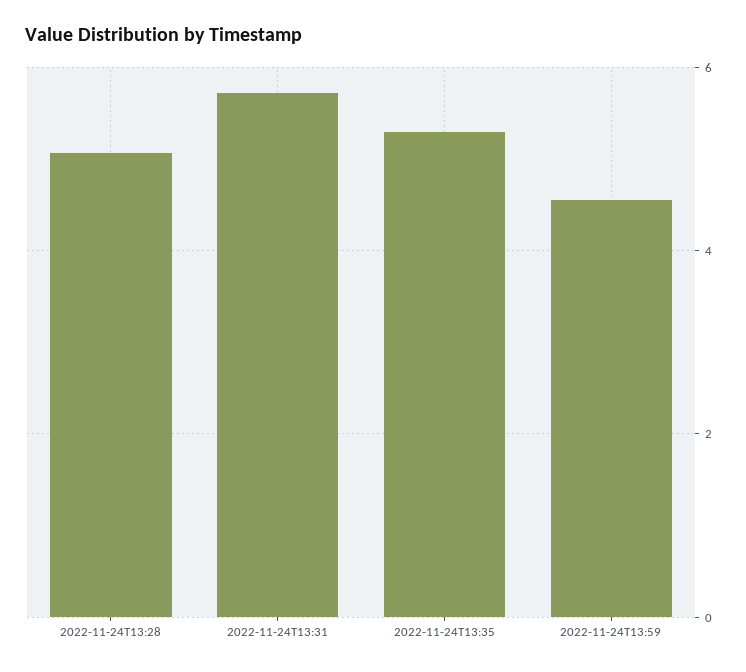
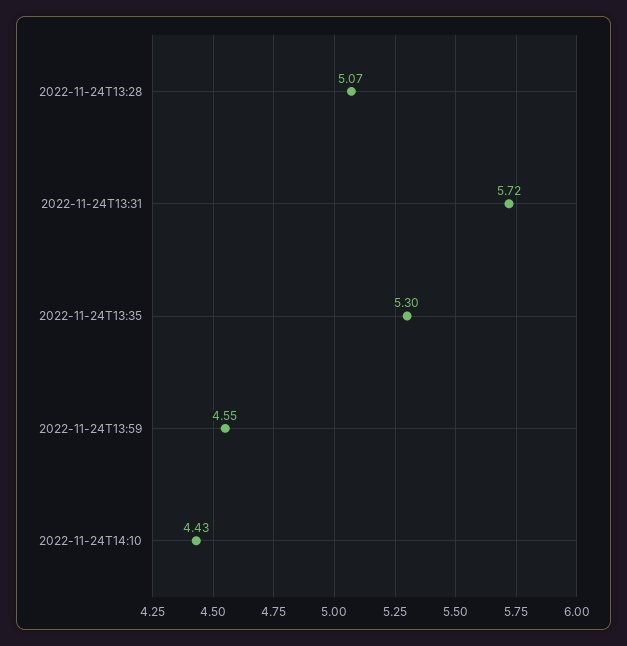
2022-11-24T14:10: none -> 4.43

